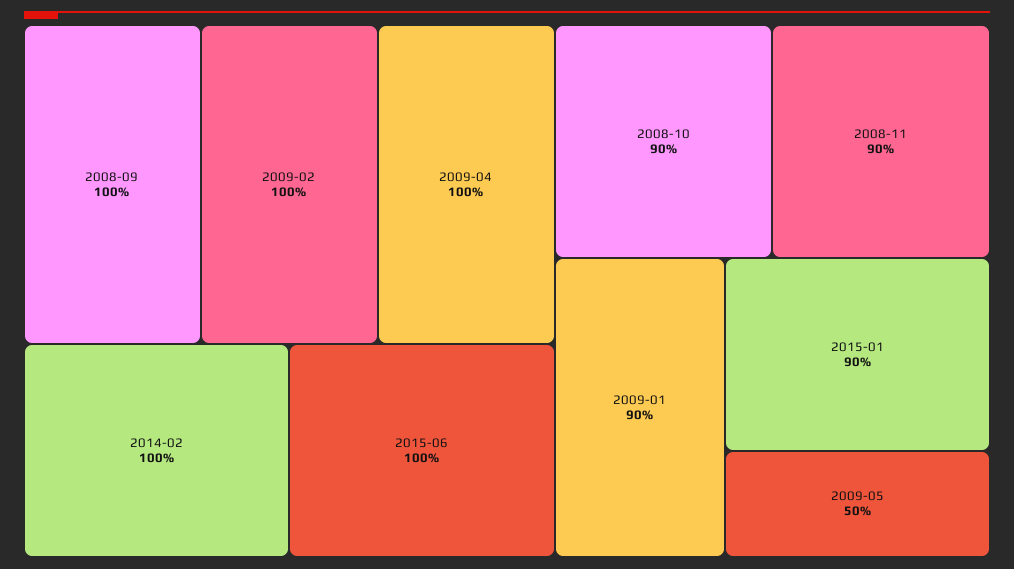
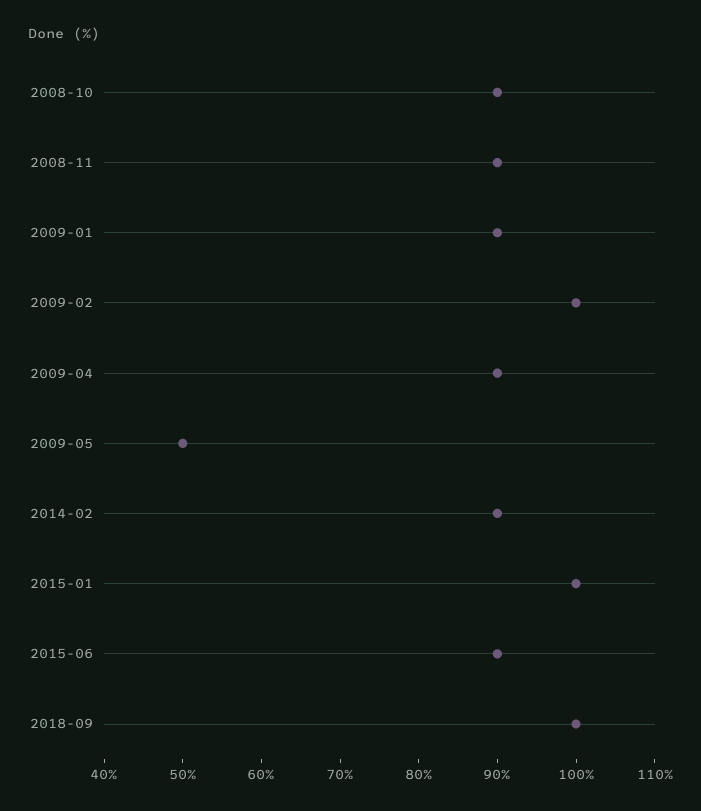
2008-09: 100 -> none
2009-04: 100 -> 90
2014-02: 100 -> 90
2015-06: 100 -> 90
2015-01: 90 -> 100
2018-09: none -> 100

